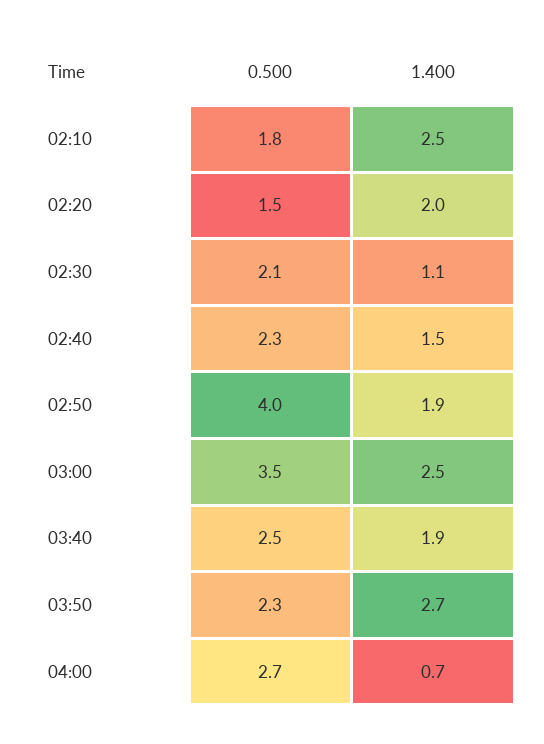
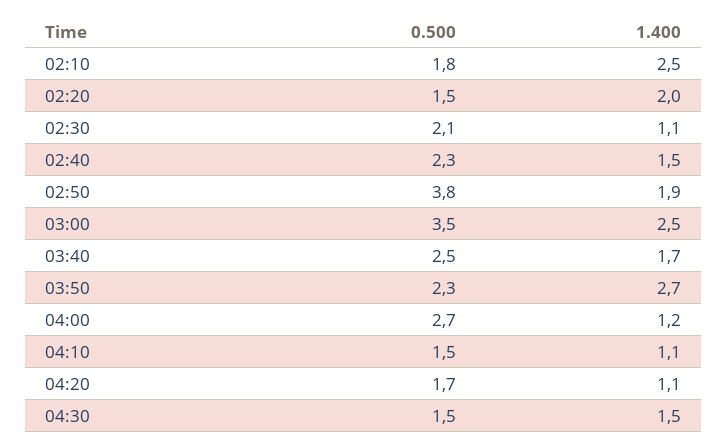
0.500, 02:50: 4 -> 3.8
1.400, 03:40: 1.9 -> 1.7
1.400, 04:00: 0.7 -> 1.2
0.500, 04:10: none -> 1.5
1.400, 04:10: none -> 1.1
0.500, 04:20: none -> 1.7
1.400, 04:20: none -> 1.1
0.500, 04:30: none -> 1.5
1.400, 04:30: none -> 1.5

